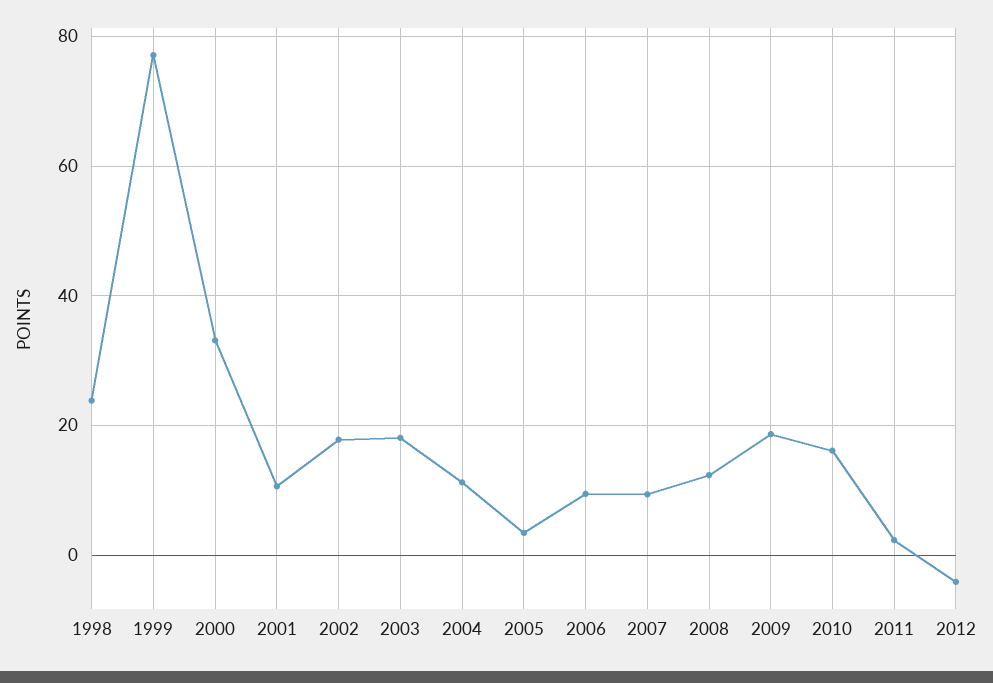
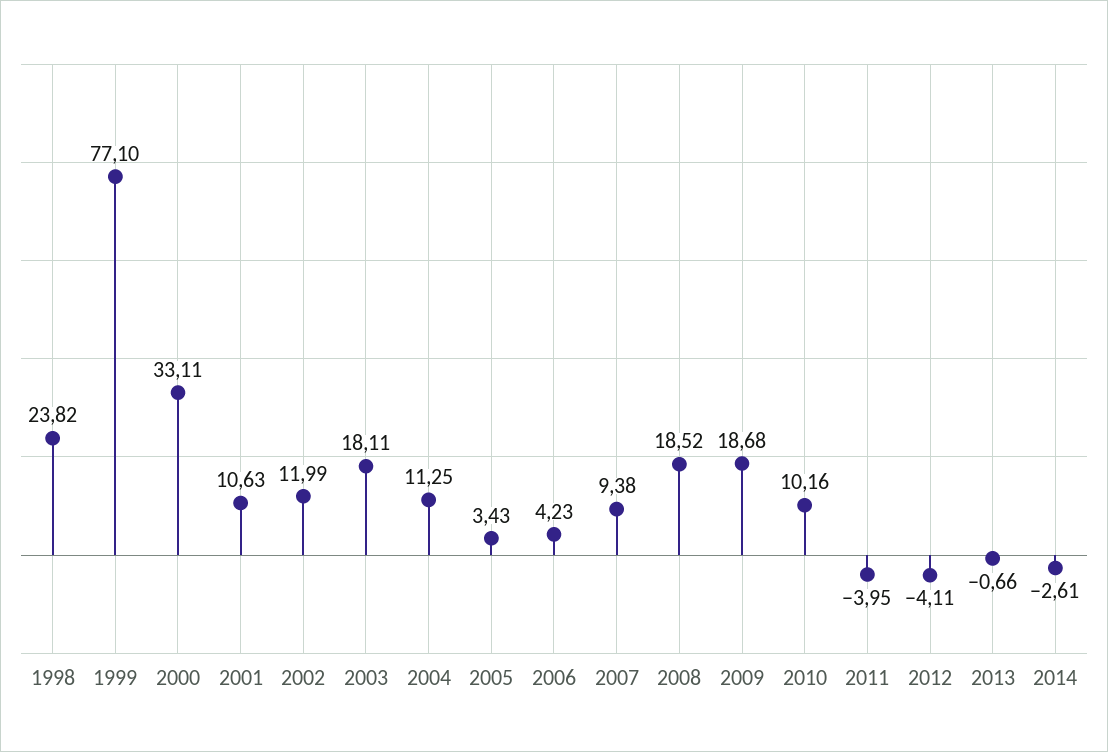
2002: 18 -> 11.99
2006: 10 -> 4.23
2008: 12 -> 18.52
2010: 16 -> 10.16
2011: 2 -> -3.95
2013: none -> -0.66
2014: none -> -2.61

